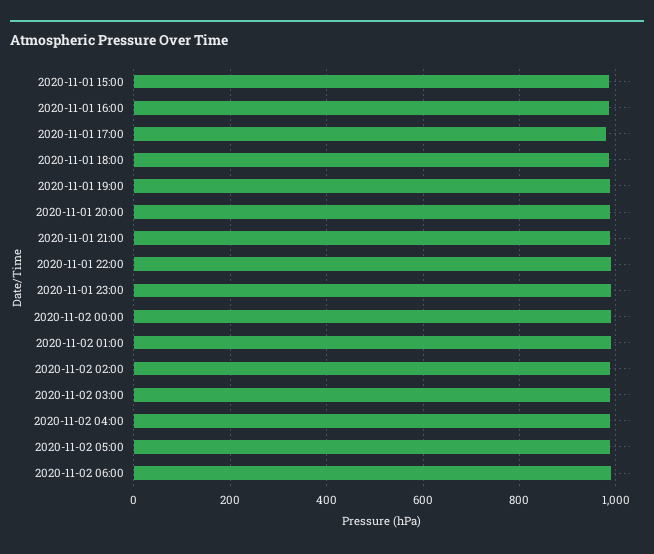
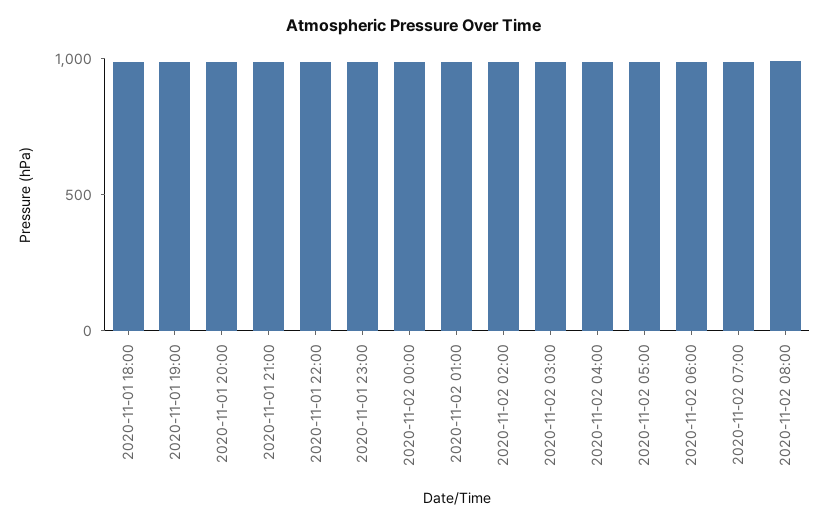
2020-11-01 15:00: 980 -> none
2020-11-01 16:00: 980 -> none
2020-11-01 17:00: 980 -> none
2020-11-02 07:00: none -> 1000
2020-11-02 08:00: none -> 1000

